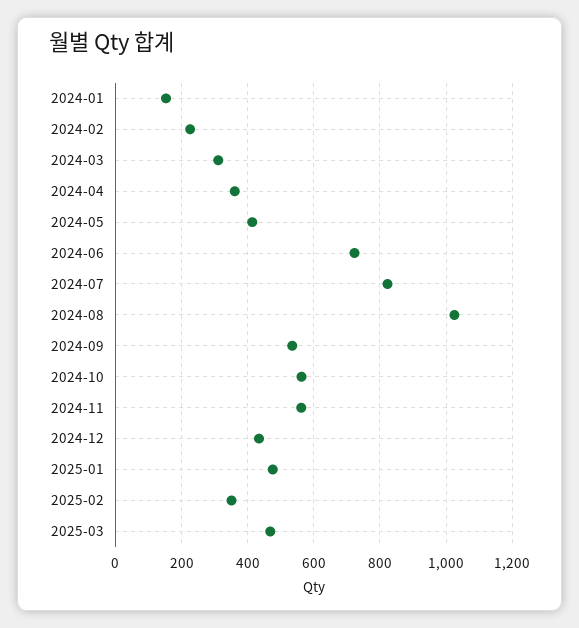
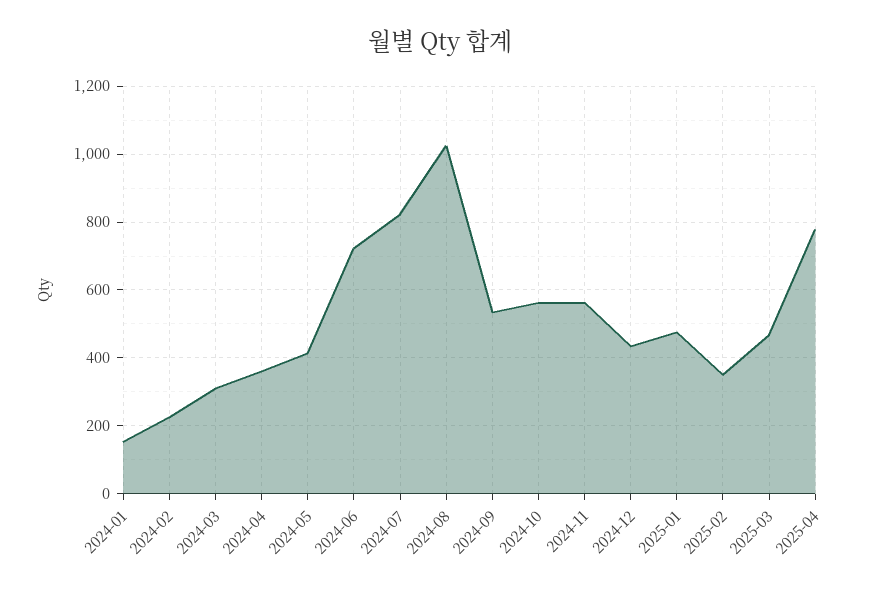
2025-04: none -> 780

